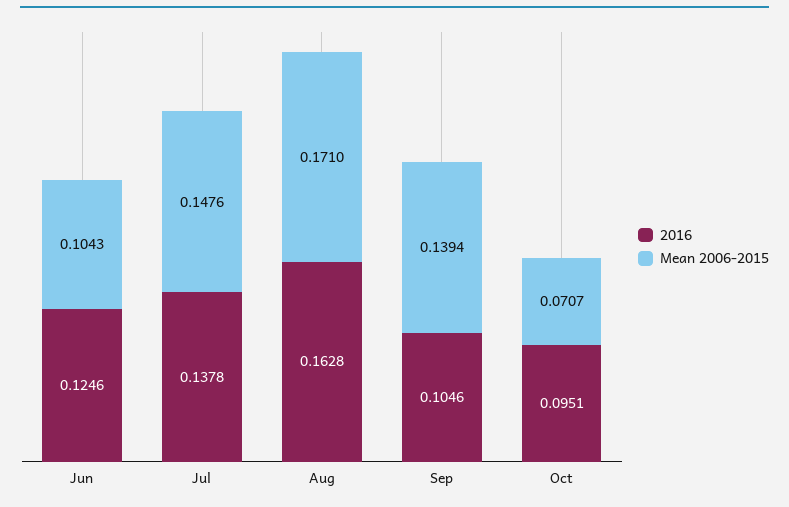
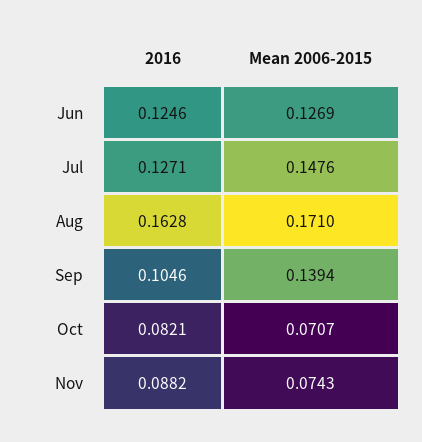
Mean 2006-2015, Jun: 0.1043 -> 0.1269
2016, Jul: 0.1378 -> 0.1271
2016, Oct: 0.0951 -> 0.0821
2016, Nov: none -> 0.0882
Mean 2006-2015, Nov: none -> 0.0743

